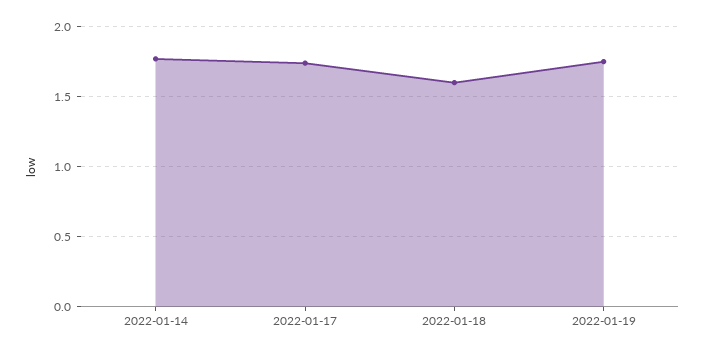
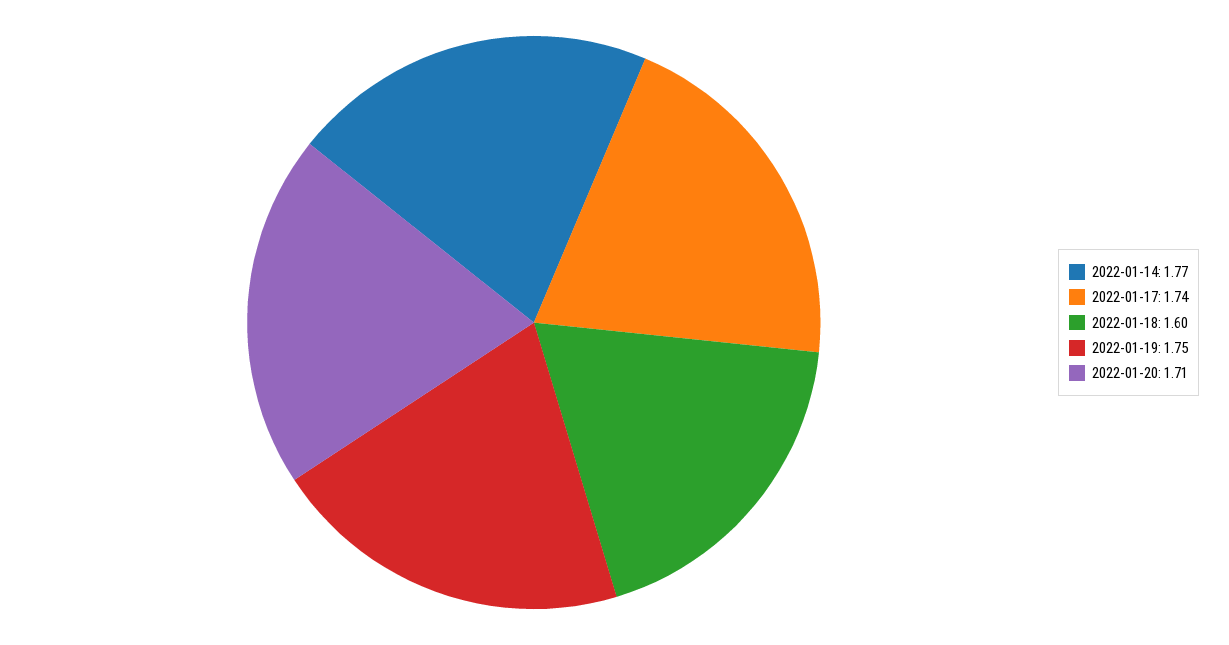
2022-01-20: none -> 1.71

